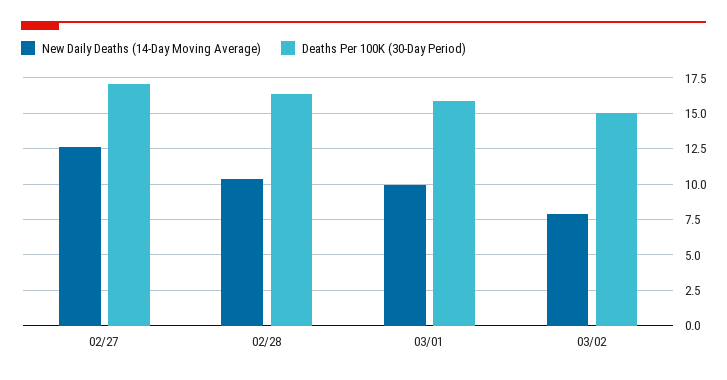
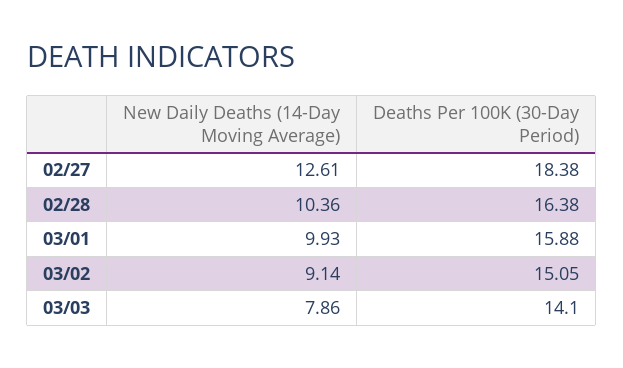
Deaths Per 100K (30-Day Period), 02/27: 17 -> 18.38
New Daily Deaths (14-Day Moving Average), 03/02: 8 -> 9.14
New Daily Deaths (14-Day Moving Average), 03/03: none -> 7.86
Deaths Per 100K (30-Day Period), 03/03: none -> 14.1

